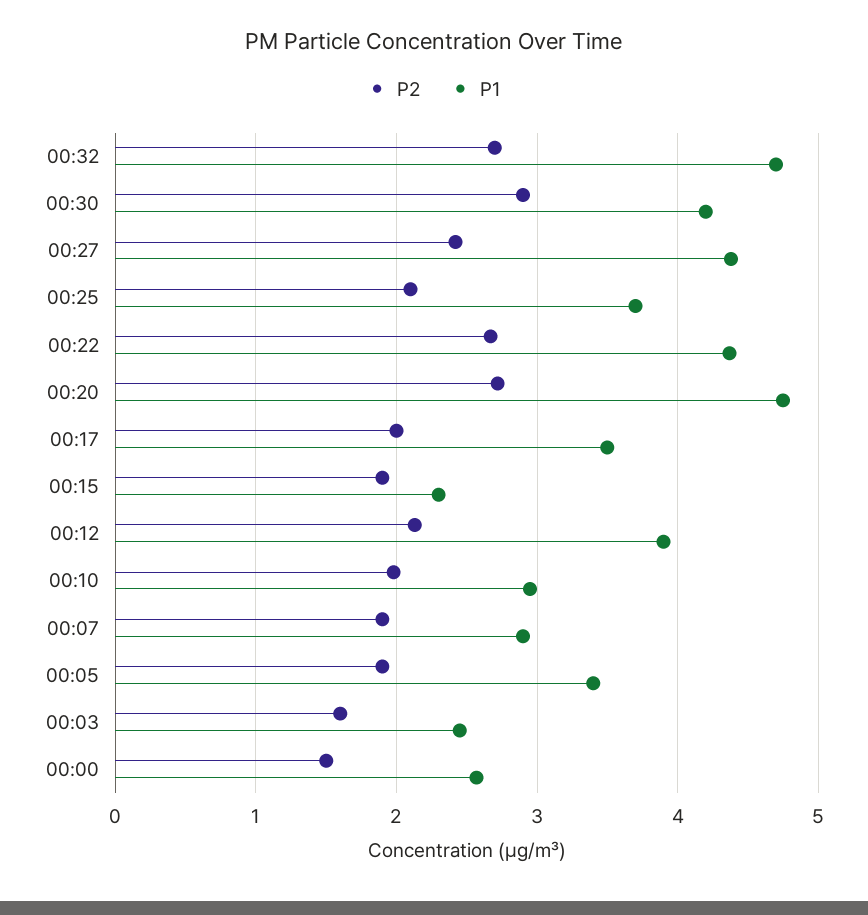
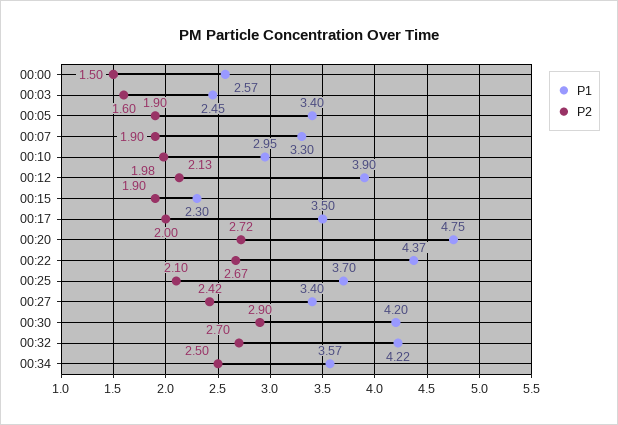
P1, 00:32: 4.7 -> 4.22
P1, 00:27: 4.4 -> 3.4
P1, 00:07: 2.9 -> 3.3
P1, 00:34: none -> 3.57
P2, 00:34: none -> 2.5

